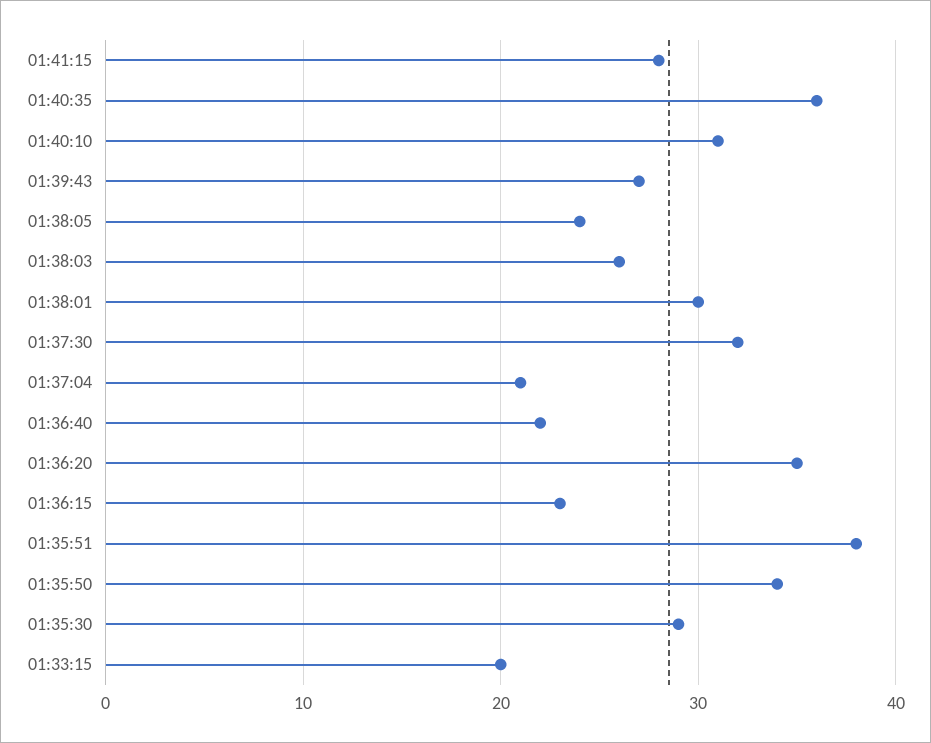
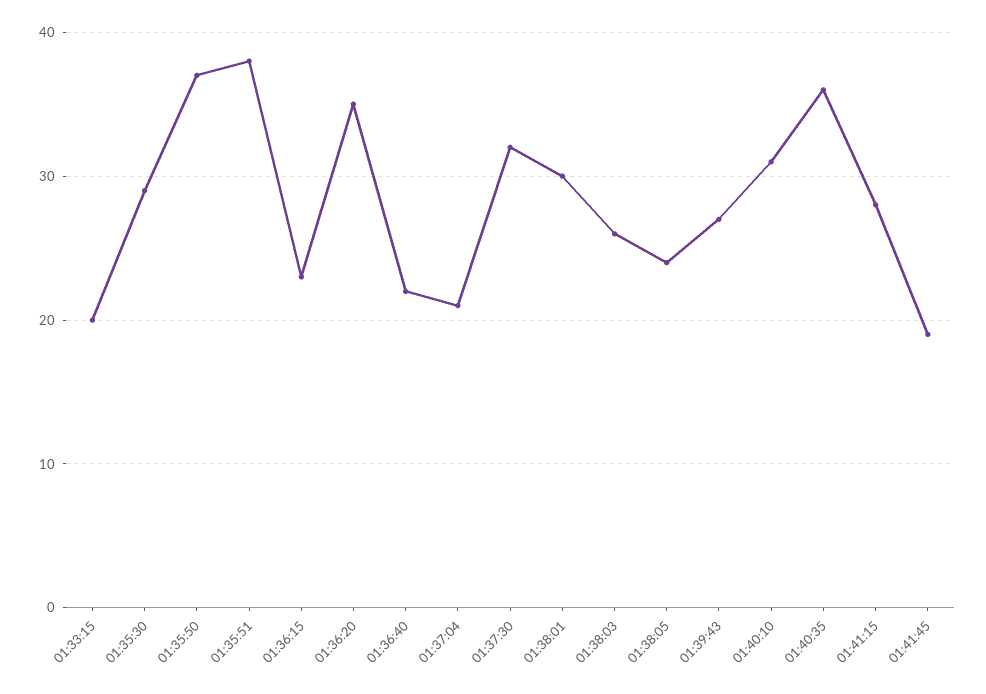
01:35:50: 34 -> 37
01:41:45: none -> 19

